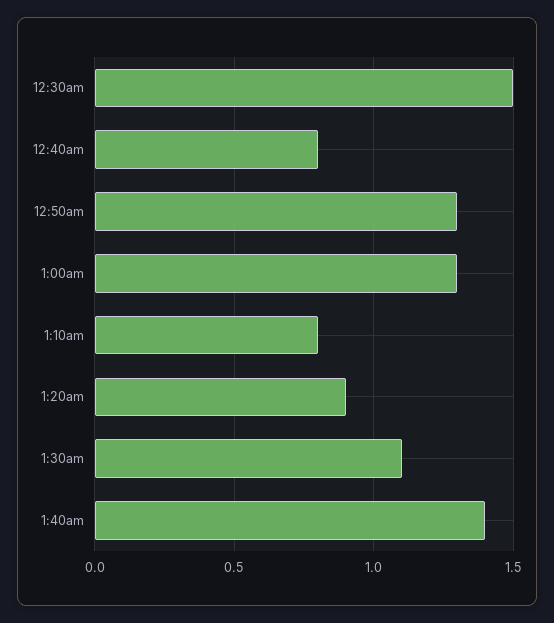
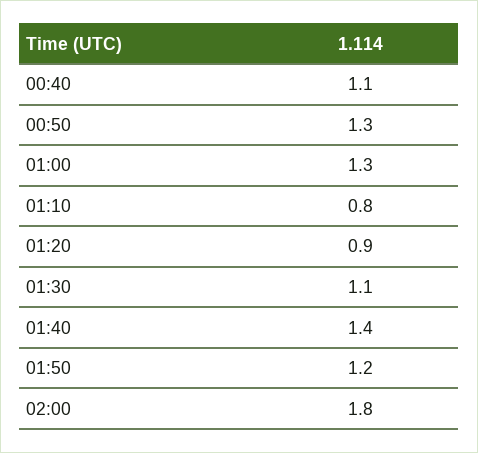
12:30am: 1.5 -> none
12:40am: 0.8 -> 1.1
01:50: none -> 1.2
02:00: none -> 1.8

